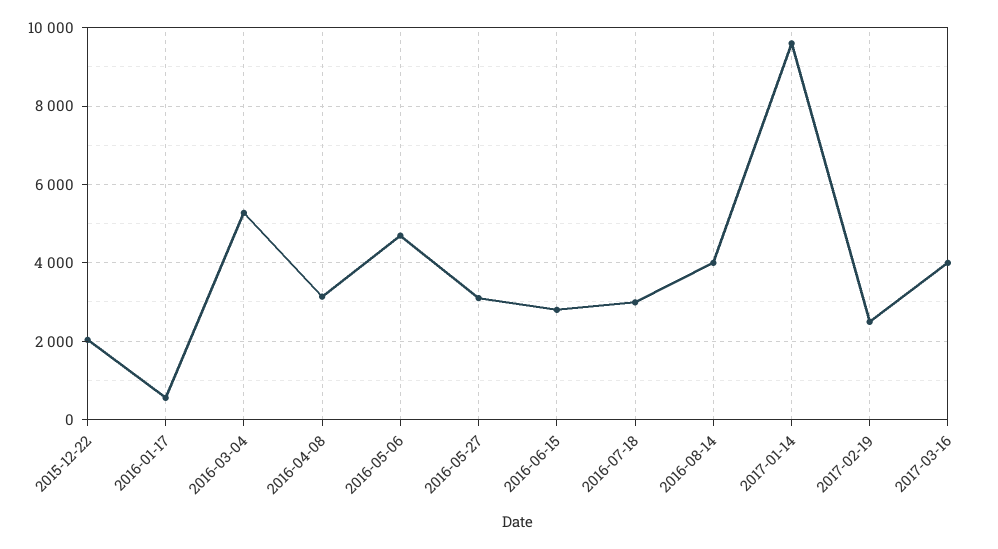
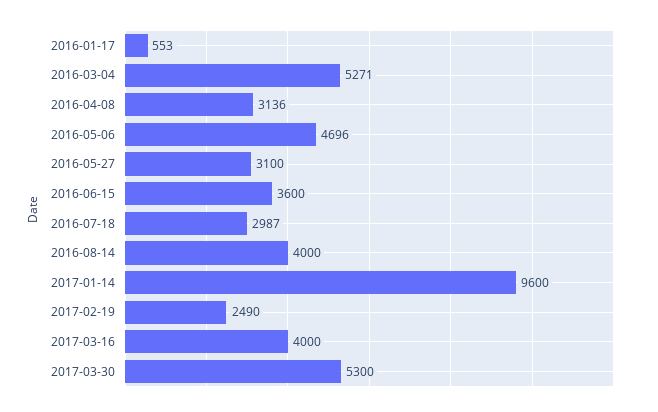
2015-12-22: 2000 -> none
2016-06-15: 2800 -> 3600
2017-03-30: none -> 5300

